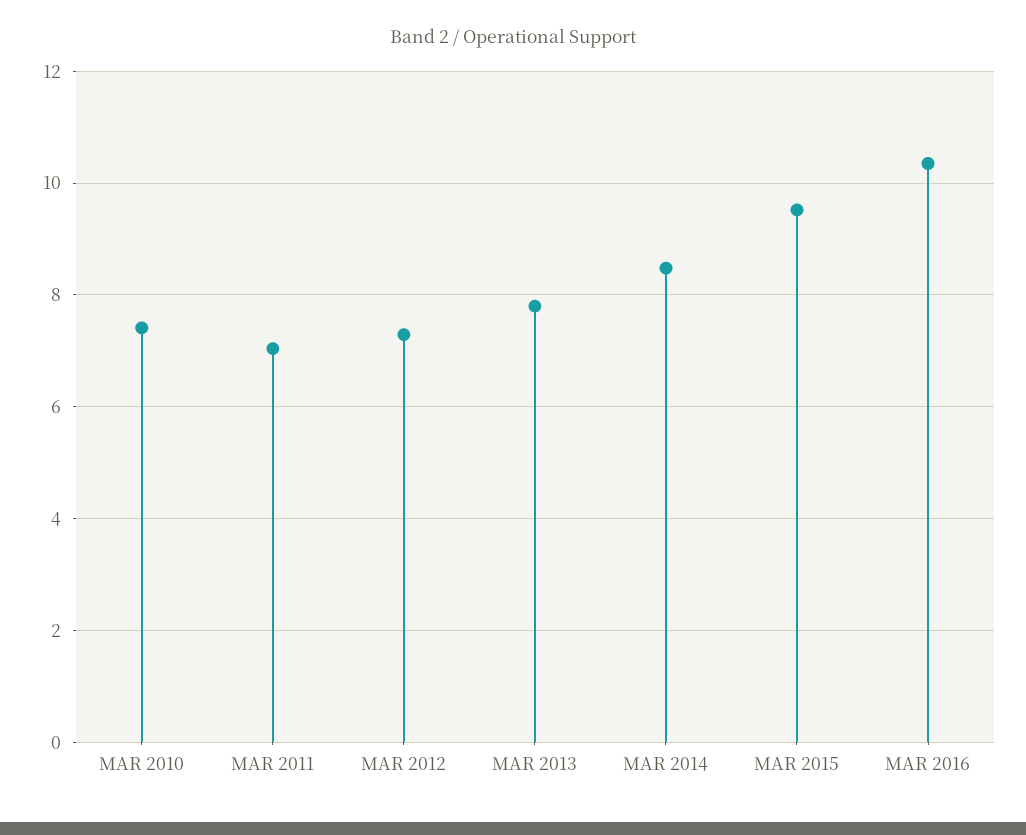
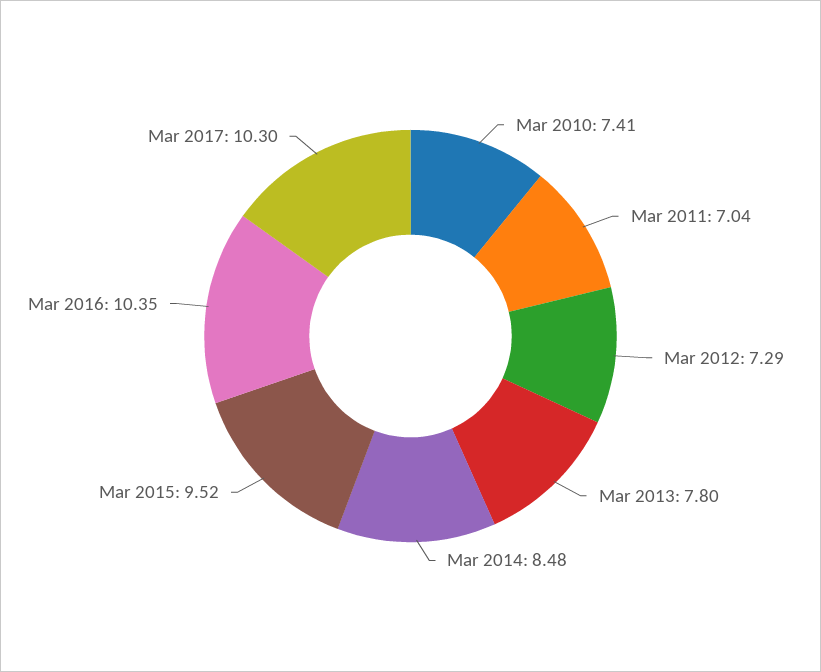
Mar 2017: none -> 10.3

